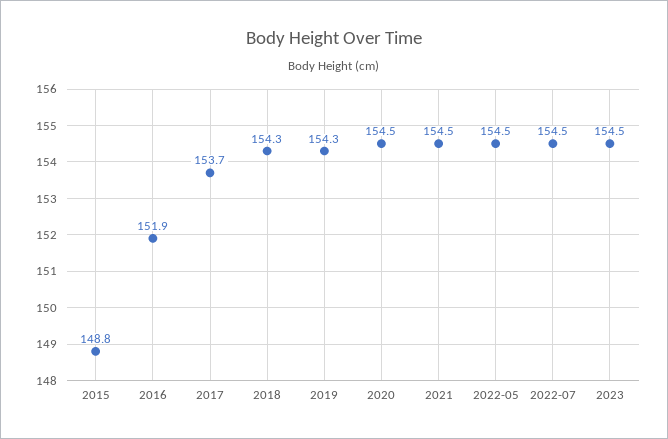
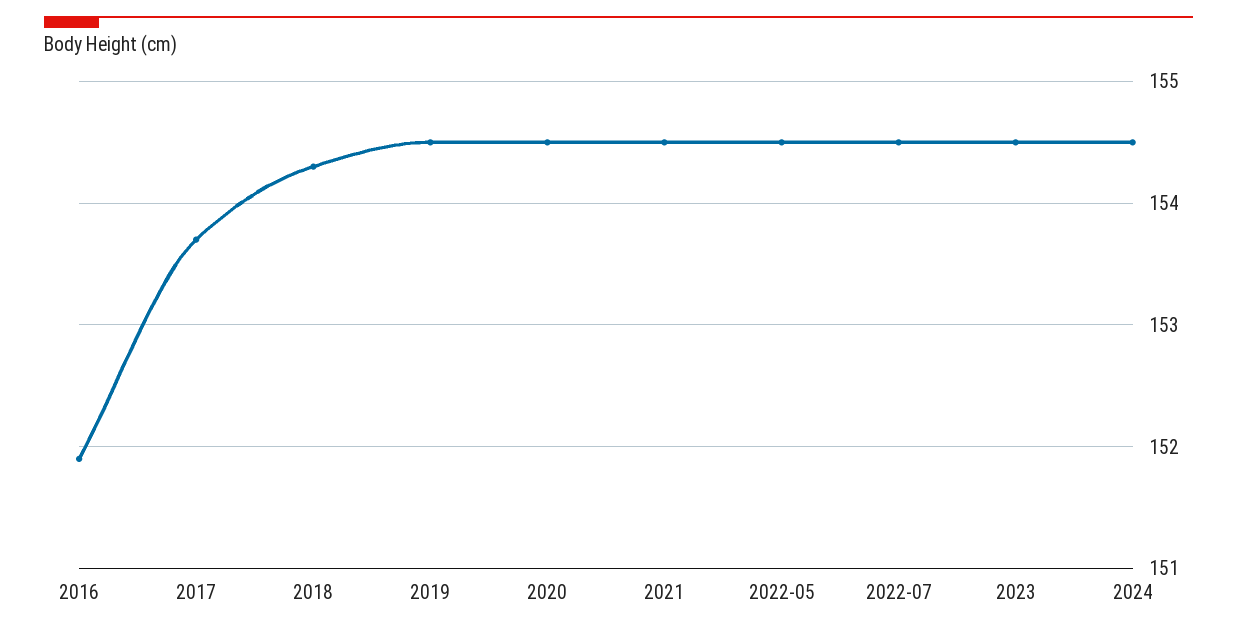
2015: 148.8 -> none
2019: 154.3 -> 154.5
2024: none -> 154.5

